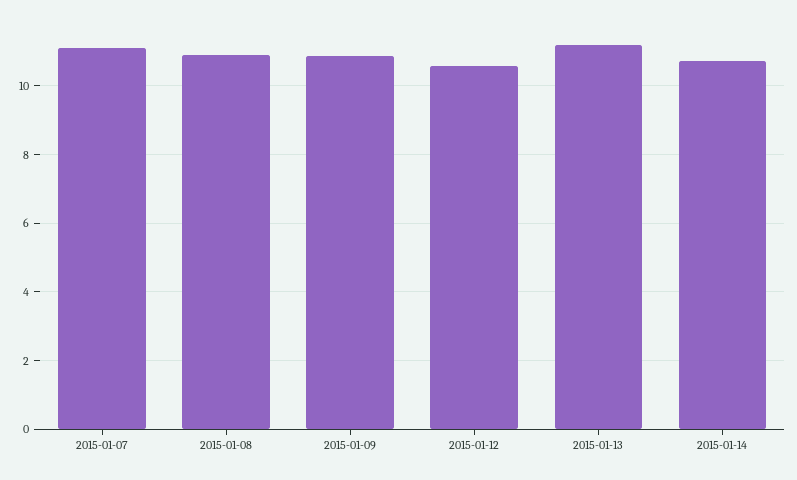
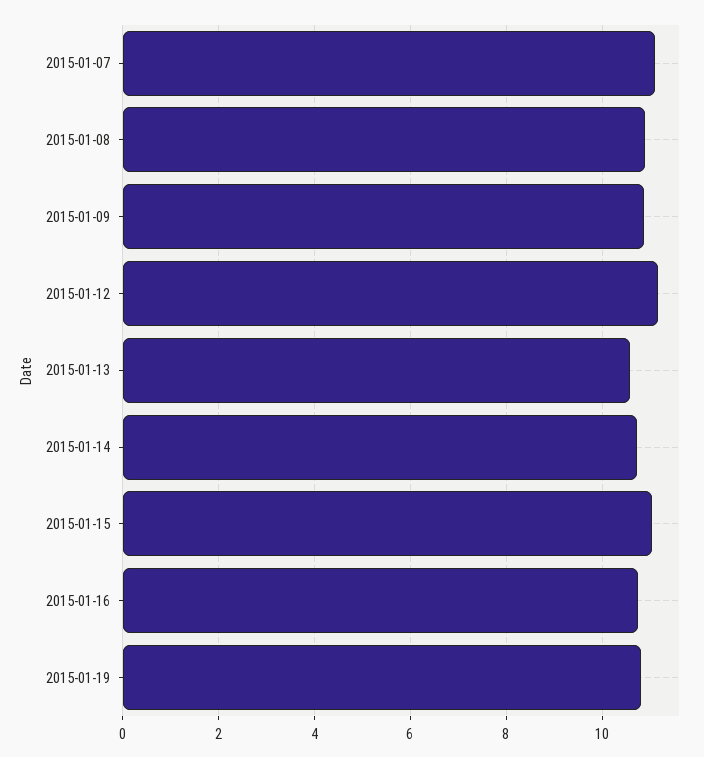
2015-01-12: 10.6 -> 11.2
2015-01-13: 11.2 -> 10.6
2015-01-15: none -> 11
2015-01-16: none -> 10.8
2015-01-19: none -> 10.8

